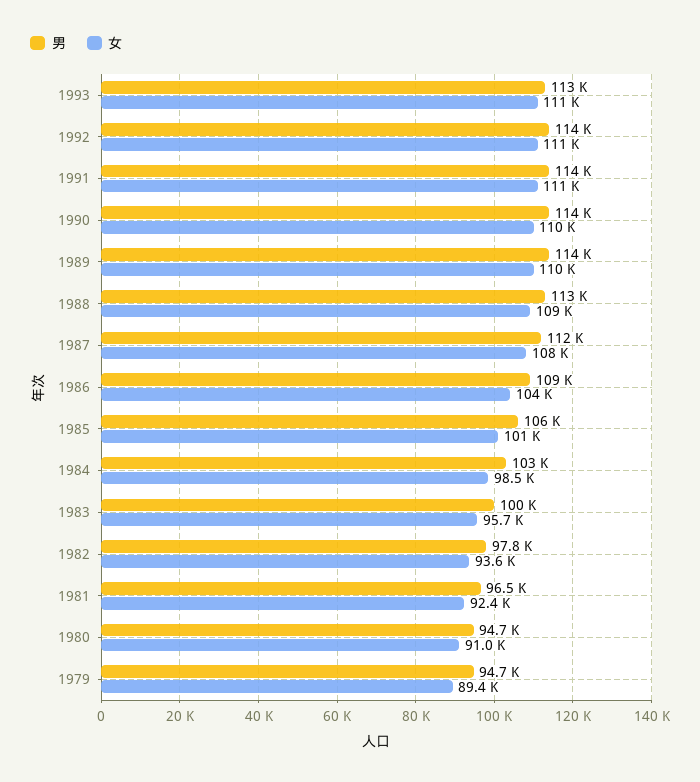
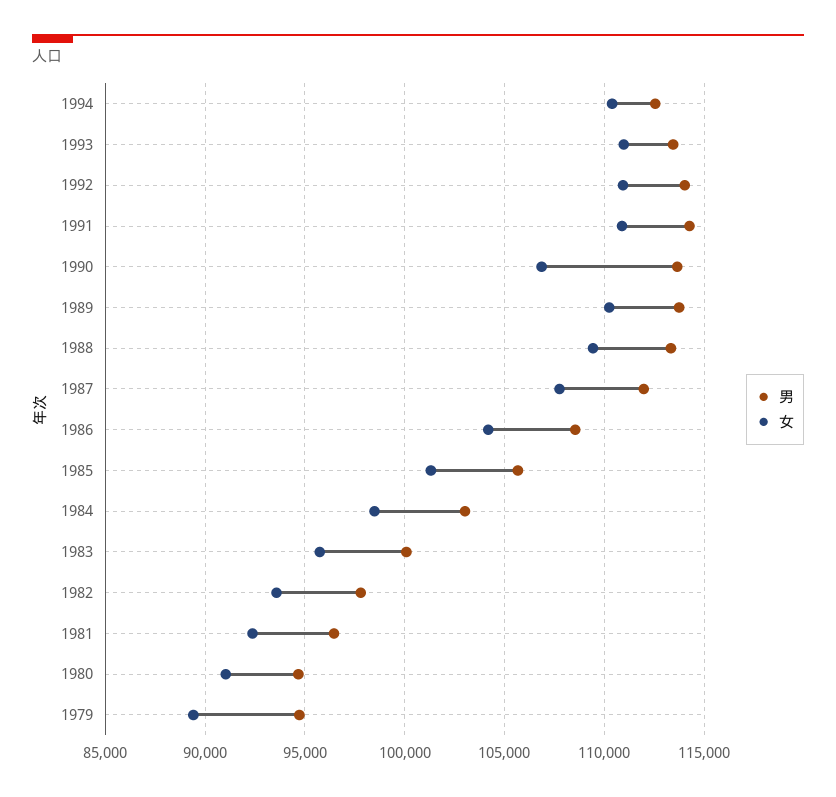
女, 1990: 110000 -> 107000
男, 1994: none -> 112500
女, 1994: none -> 110500

